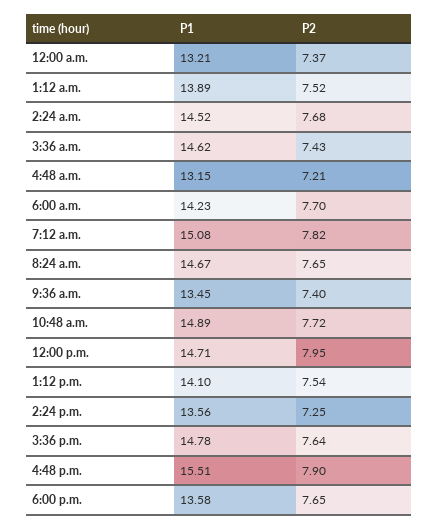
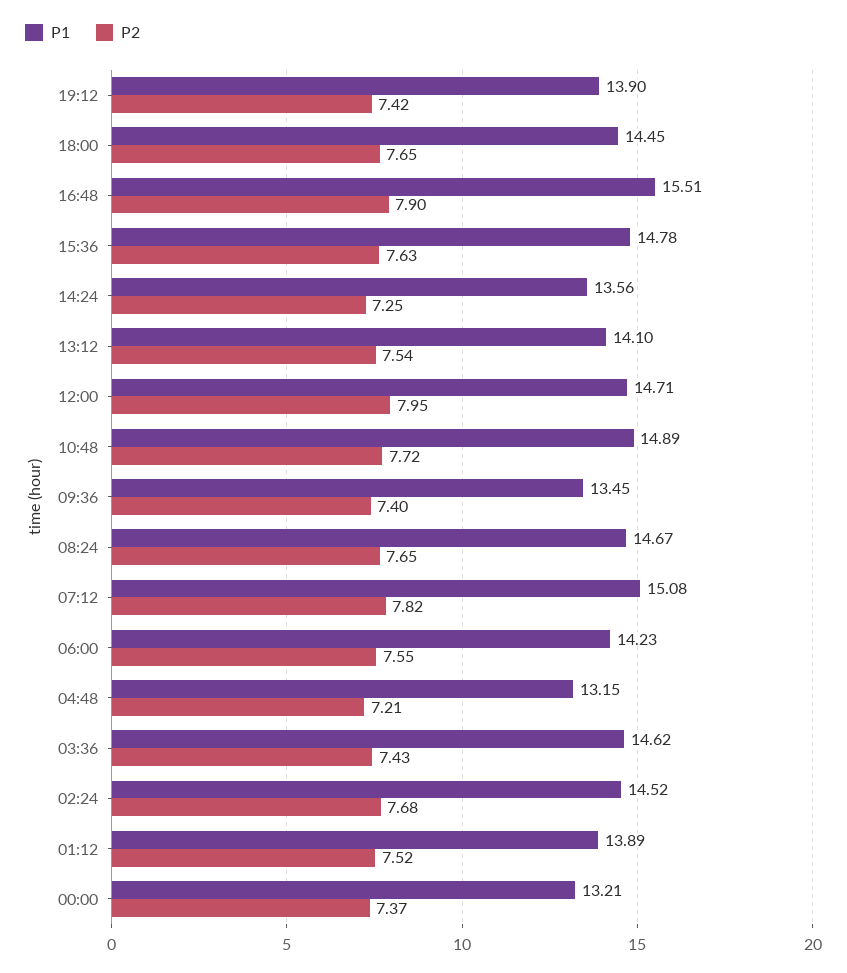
P2, 6:00 a.m.: 7.7 -> 7.55
P2, 3:36 p.m.: 7.64 -> 7.63
P1, 6:00 p.m.: 13.58 -> 14.45
P1, 19:12: none -> 13.9
P2, 19:12: none -> 7.42

